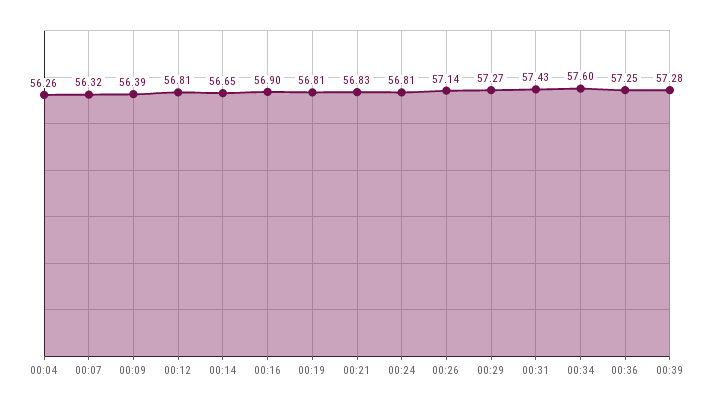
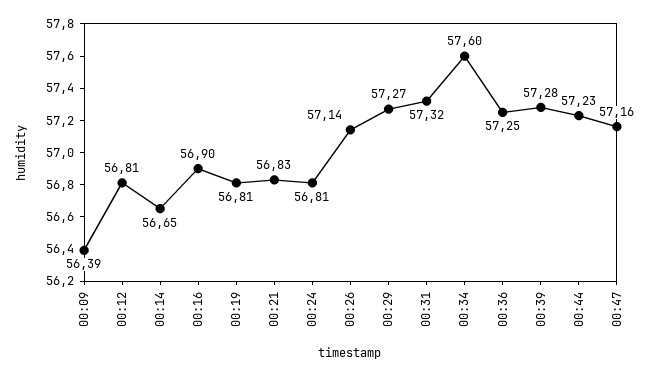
00:04: 56.26 -> none
00:07: 56.32 -> none
00:31: 57.43 -> 57.32
00:44: none -> 57.23
00:47: none -> 57.16

